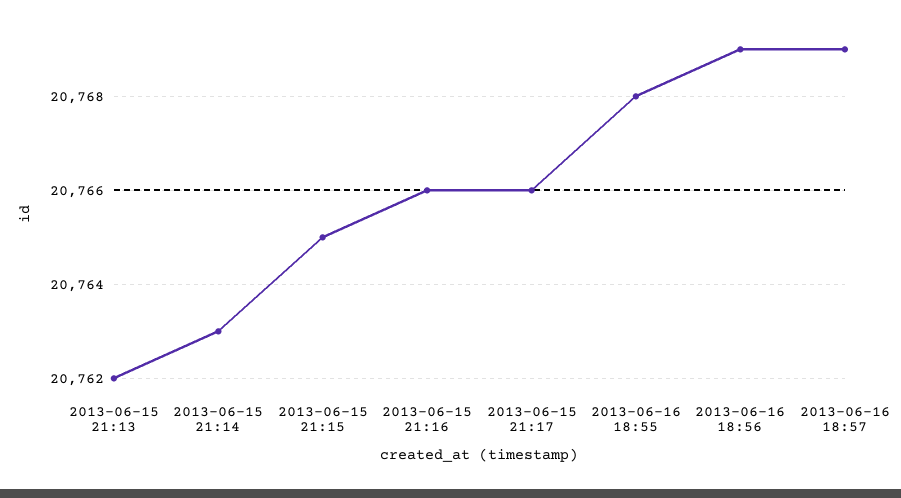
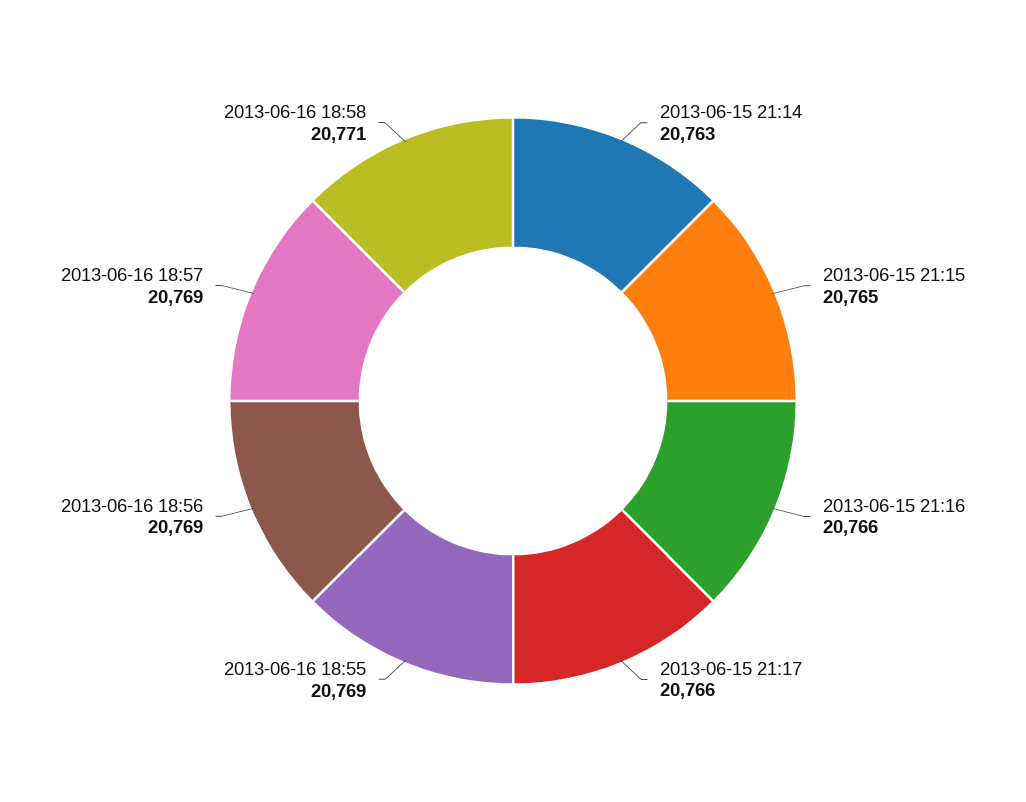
2013-06-15 21:13: 20762 -> none
2013-06-16 18:55: 20768 -> 20769
2013-06-16 18:58: none -> 20771

